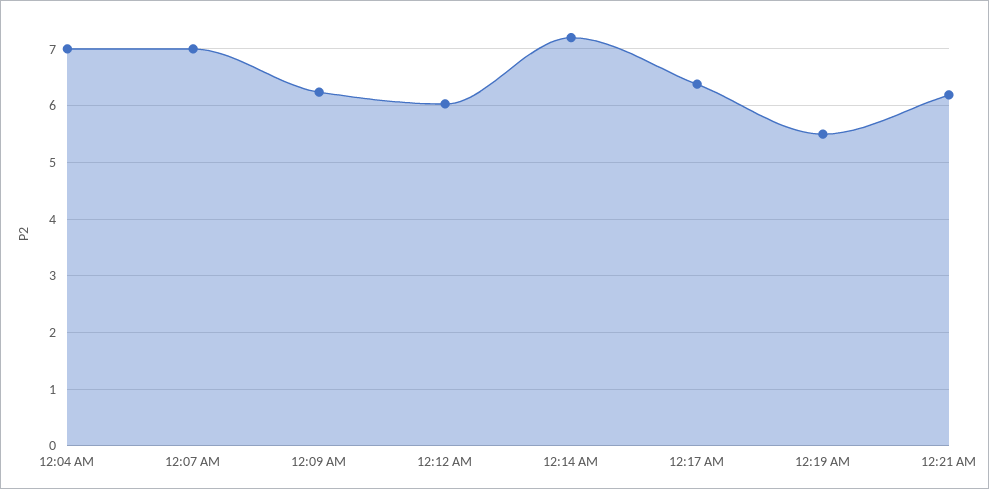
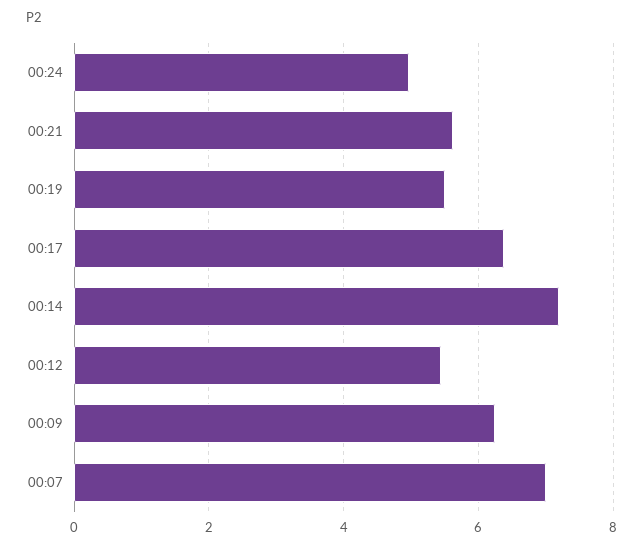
12:04 AM: 7 -> none
12:12 AM: 6 -> 5.4
12:21 AM: 6.2 -> 5.6
00:24: none -> 5

